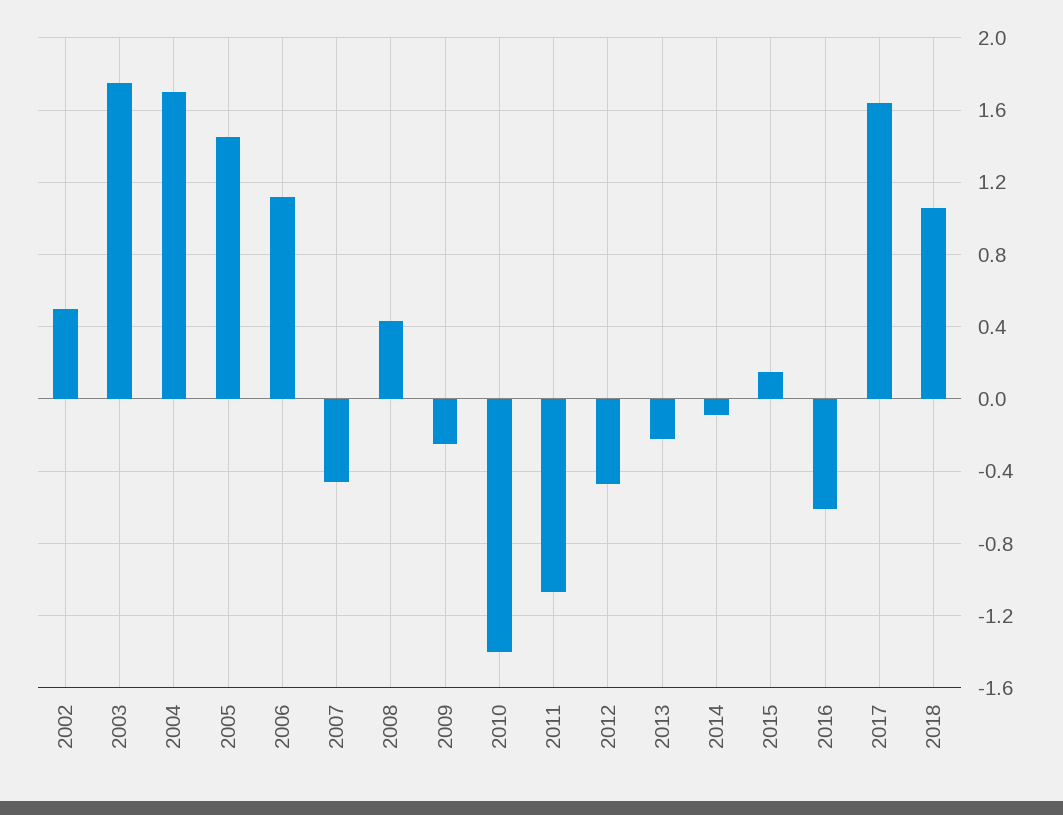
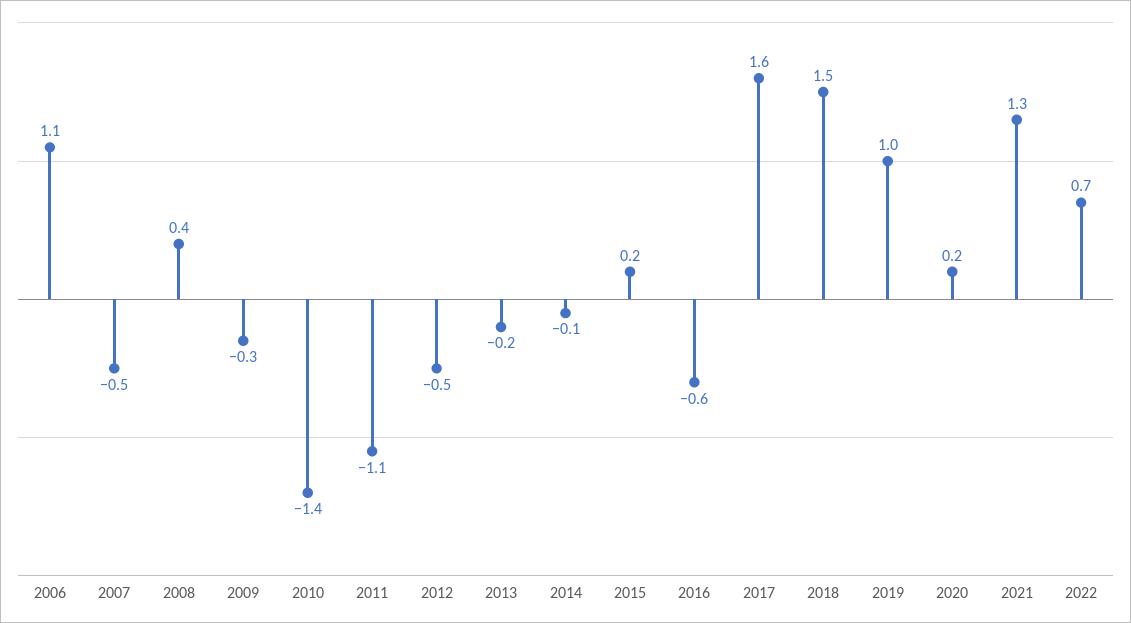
2002: 0.5 -> none
2003: 1.75 -> none
2004: 1.7 -> none
2005: 1.45 -> none
2018: 1.05 -> 1.5
2019: none -> 1
2020: none -> 0.2
2021: none -> 1.3
2022: none -> 0.7

